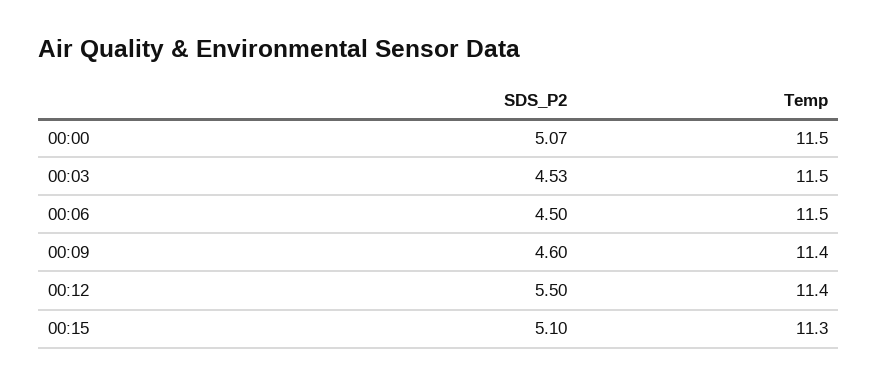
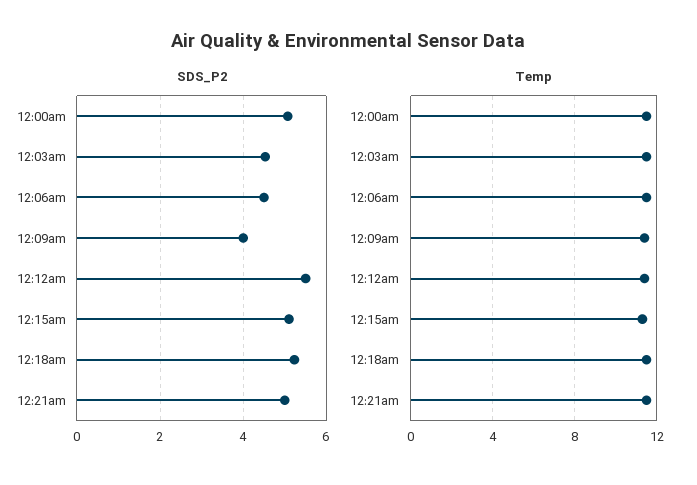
SDS_P2, 00:09: 4.6 -> 4
SDS_P2, 12:18am: none -> 5.2
SDS_P2, 12:21am: none -> 5
Temp, 12:18am: none -> 11.5
Temp, 12:21am: none -> 11.5

